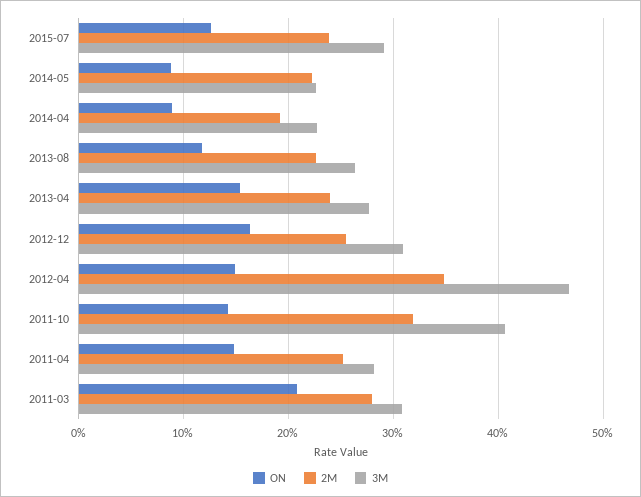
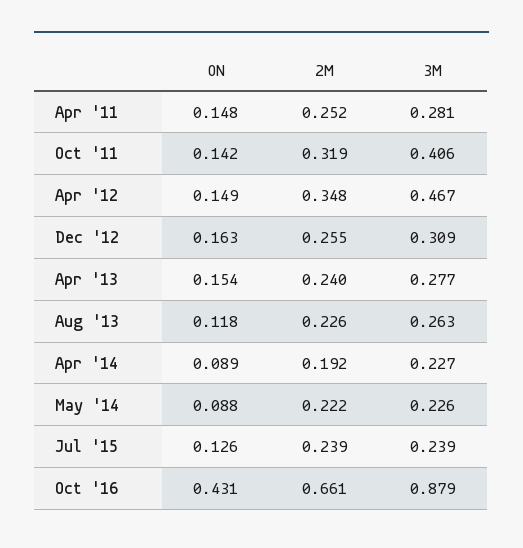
3M, 2015-07: 0.29 -> 0.239
ON, 2011-03: 0.21 -> none
2M, 2011-03: 0.28 -> none
3M, 2011-03: 0.31 -> none
ON, Oct '16: none -> 0.431
2M, Oct '16: none -> 0.661
3M, Oct '16: none -> 0.879

